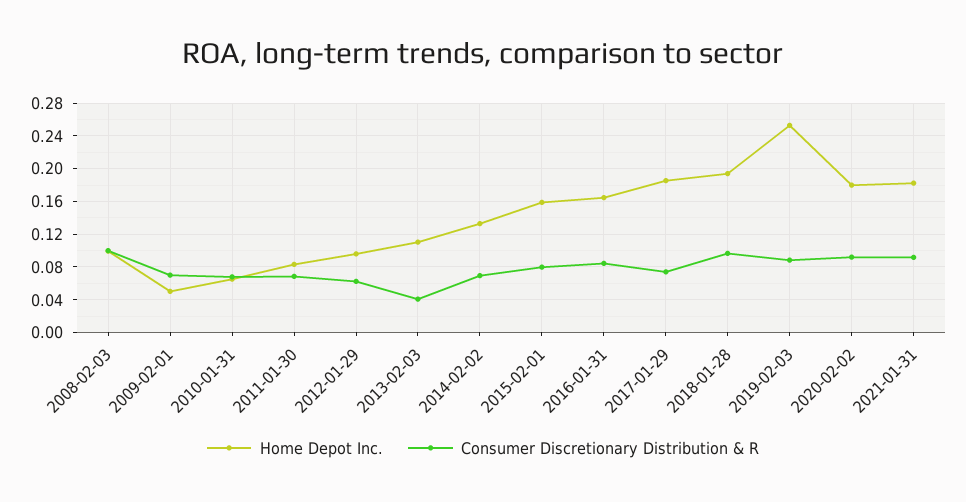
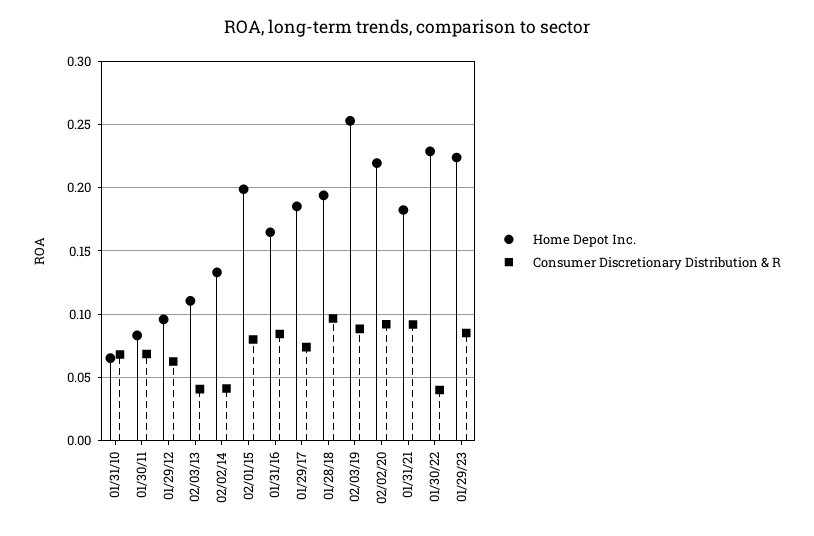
Home Depot Inc., 2008-02-03: 0.1 -> none
Consumer Discretionary Distribution & R, 2008-02-03: 0.1 -> none
Home Depot Inc., 2009-02-01: 0.05 -> none
Consumer Discretionary Distribution & R, 2009-02-01: 0.07 -> none
Consumer Discretionary Distribution & R, 2014-02-02: 0.07 -> 0.04
Home Depot Inc., 2015-02-01: 0.16 -> 0.2
Home Depot Inc., 2020-02-02: 0.18 -> 0.22
Home Depot Inc., 01/30/22: none -> 0.23
Consumer Discretionary Distribution & R, 01/30/22: none -> 0.04
Home Depot Inc., 01/29/23: none -> 0.225
Consumer Discretionary Distribution & R, 01/29/23: none -> 0.085

